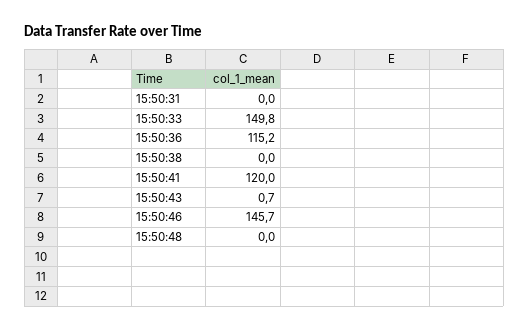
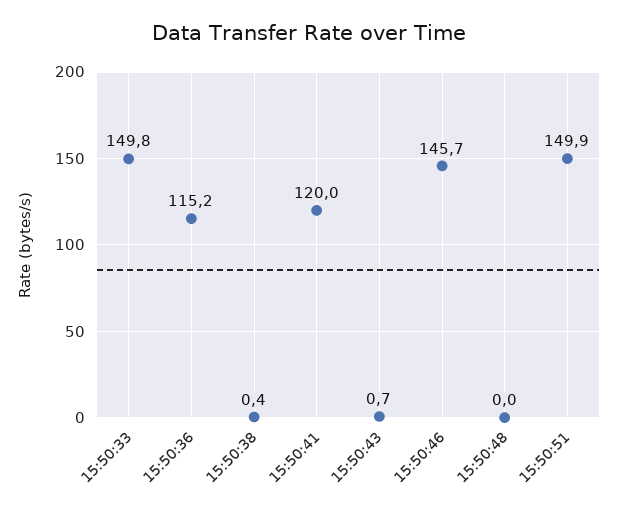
15:50:31: 0 -> none
15:50:38: 0 -> 0.4
15:50:51: none -> 149.9

